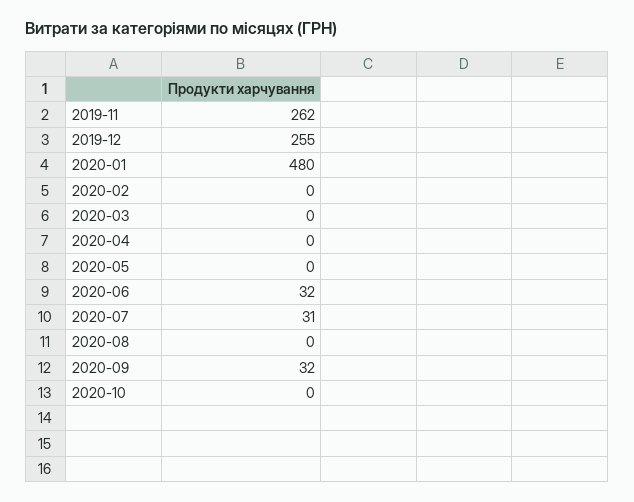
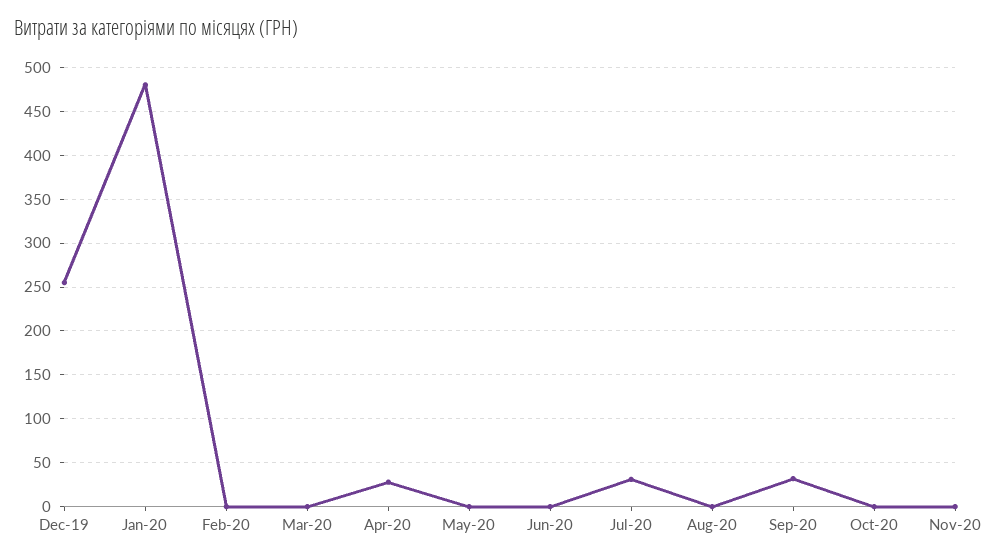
2019-11: 262 -> none
2020-04: 0 -> 30
2020-06: 32 -> 0
Nov-20: none -> 0

